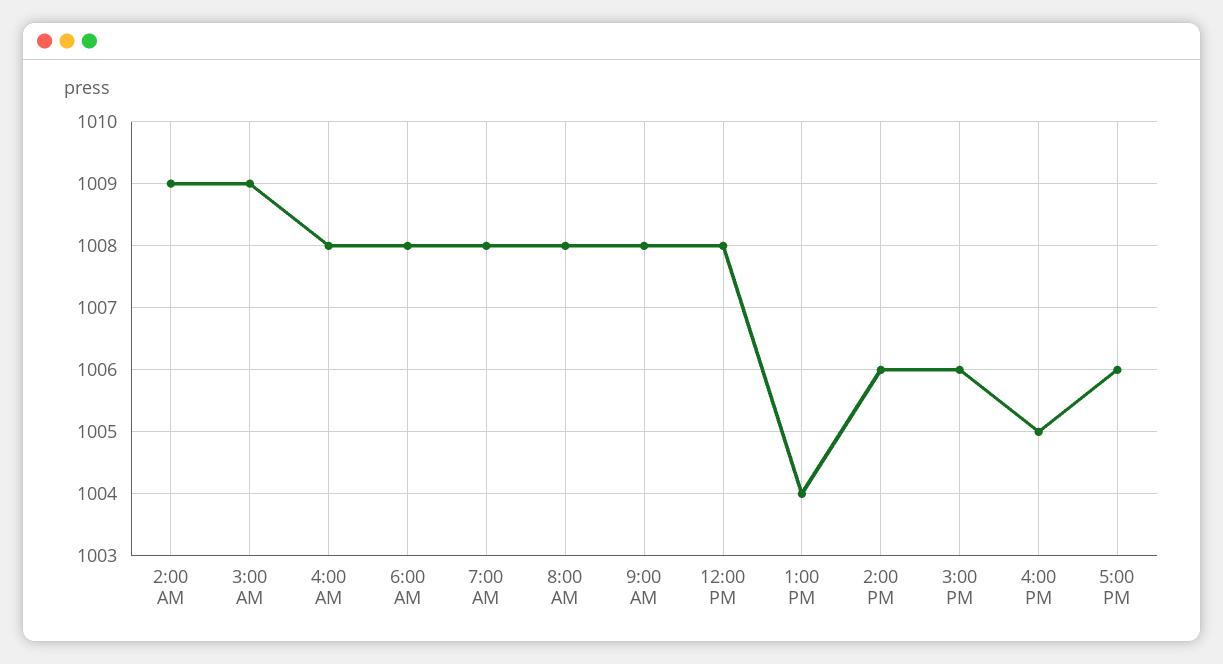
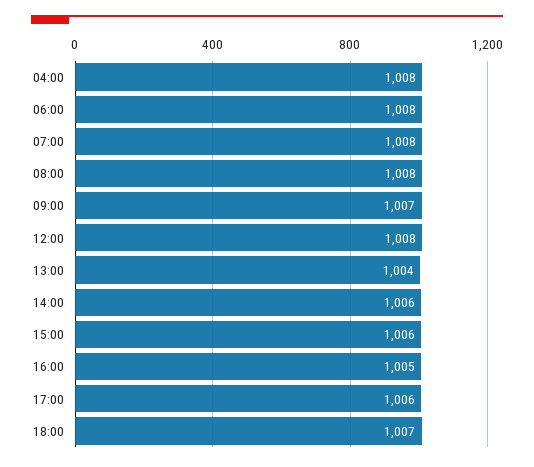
2:00 AM: 1009 -> none
3:00 AM: 1009 -> none
9:00 AM: 1008 -> 1007
18:00: none -> 1007

